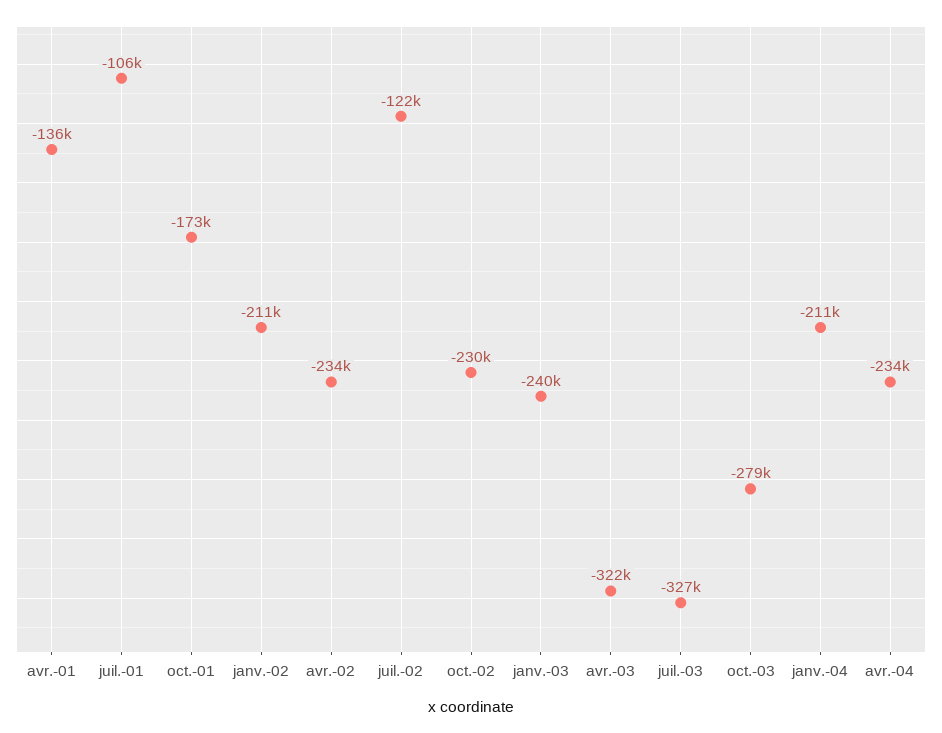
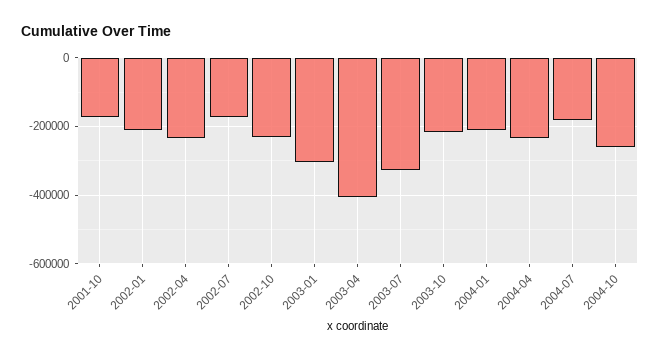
avr.-01: -136000 -> none
juil.-01: -106000 -> none
juil.-02: -122000 -> -180000
janv.-03: -240000 -> -300000
avr.-03: -322000 -> -400000
oct.-03: -279000 -> -220000
2004-07: none -> -180000
2004-10: none -> -260000

